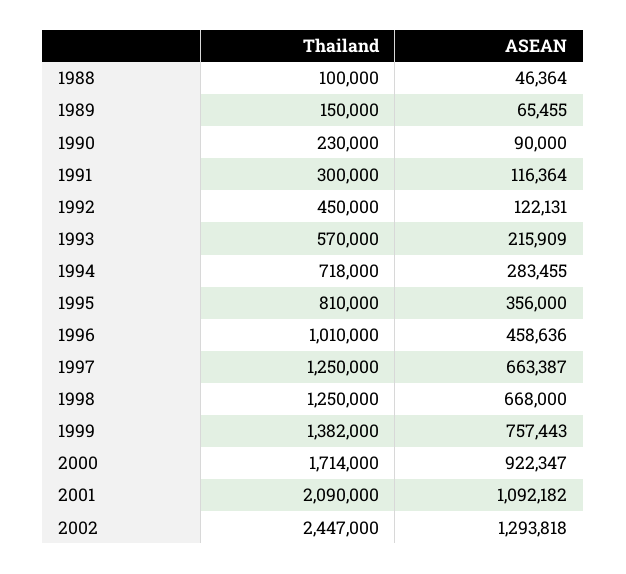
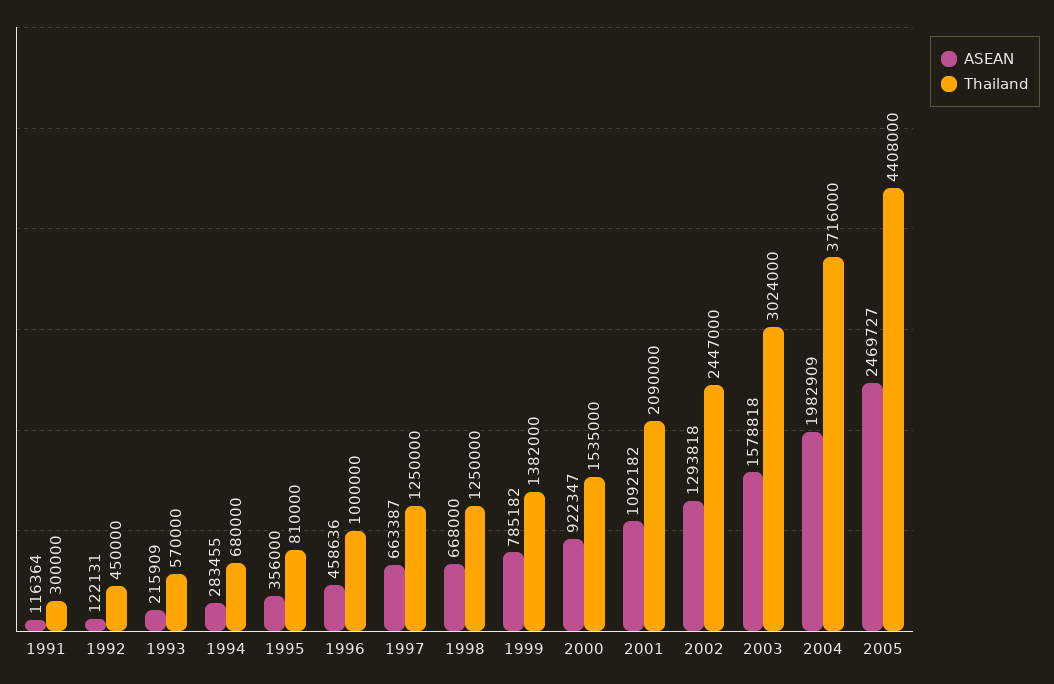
Thailand, 1988: 100000 -> none
ASEAN, 1988: 46364 -> none
Thailand, 1989: 150000 -> none
ASEAN, 1989: 65455 -> none
Thailand, 1990: 230000 -> none
ASEAN, 1990: 90000 -> none
Thailand, 1994: 718000 -> 680000
Thailand, 1996: 1010000 -> 1000000
ASEAN, 1999: 757443 -> 785182
Thailand, 2000: 1714000 -> 1535000
ASEAN, 2003: none -> 1578818
Thailand, 2003: none -> 3024000
ASEAN, 2004: none -> 1982909
Thailand, 2004: none -> 3716000
ASEAN, 2005: none -> 2469727
Thailand, 2005: none -> 4408000

